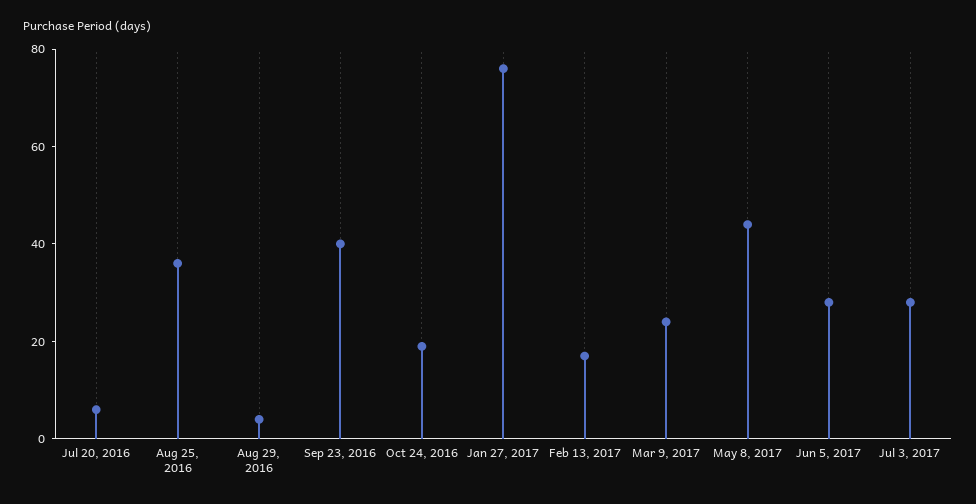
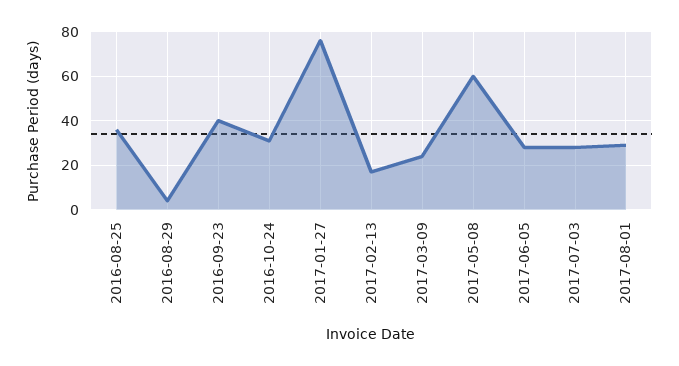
Jul 20, 2016: 5 -> none
Oct 24, 2016: 20 -> 30
May 8, 2017: 45 -> 60
2017-08-01: none -> 30

